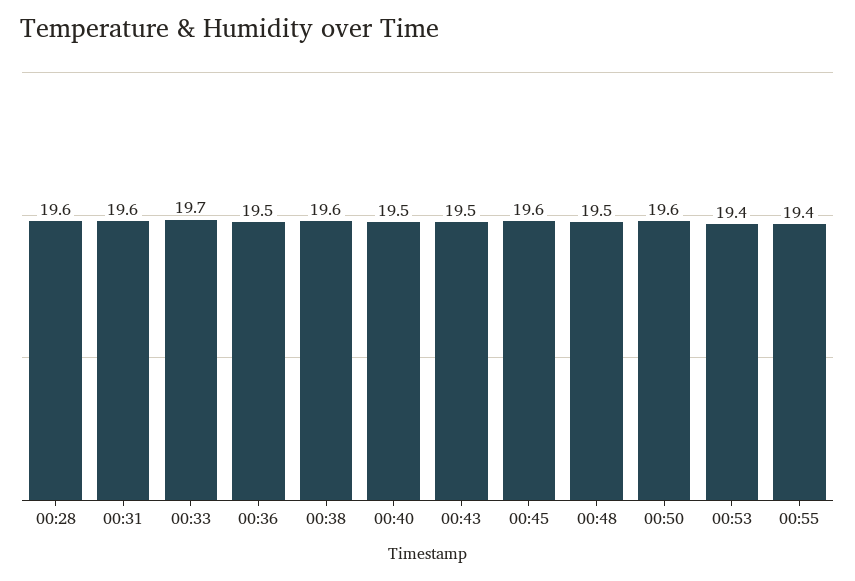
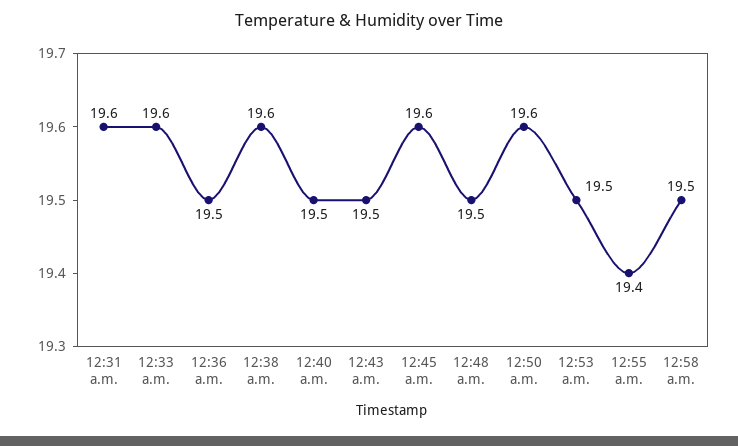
00:28: 19.6 -> none
00:33: 19.7 -> 19.6
00:53: 19.4 -> 19.5
12:58 a.m.: none -> 19.5

